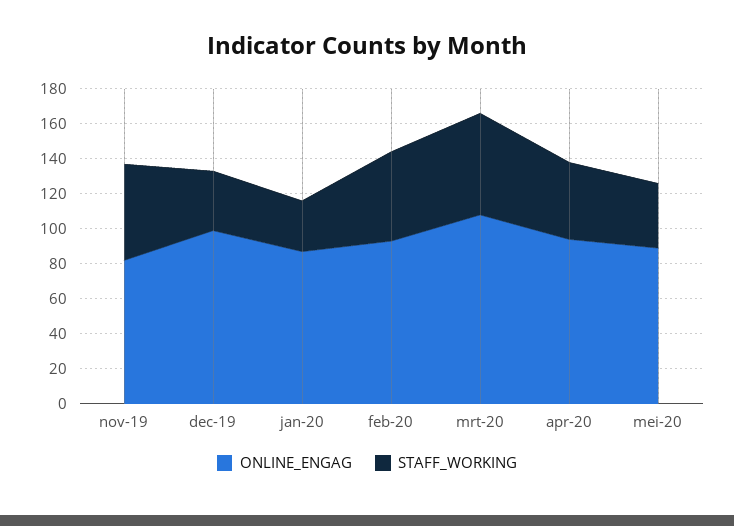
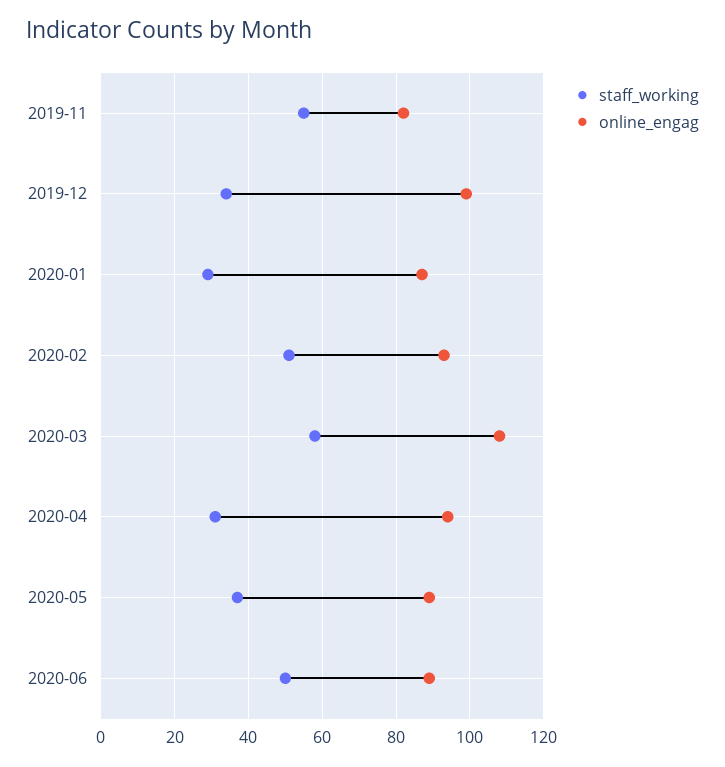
STAFF_WORKING, apr-20: 45 -> 30
STAFF_WORKING, 2020-06: none -> 50
ONLINE_ENGAG, 2020-06: none -> 90

